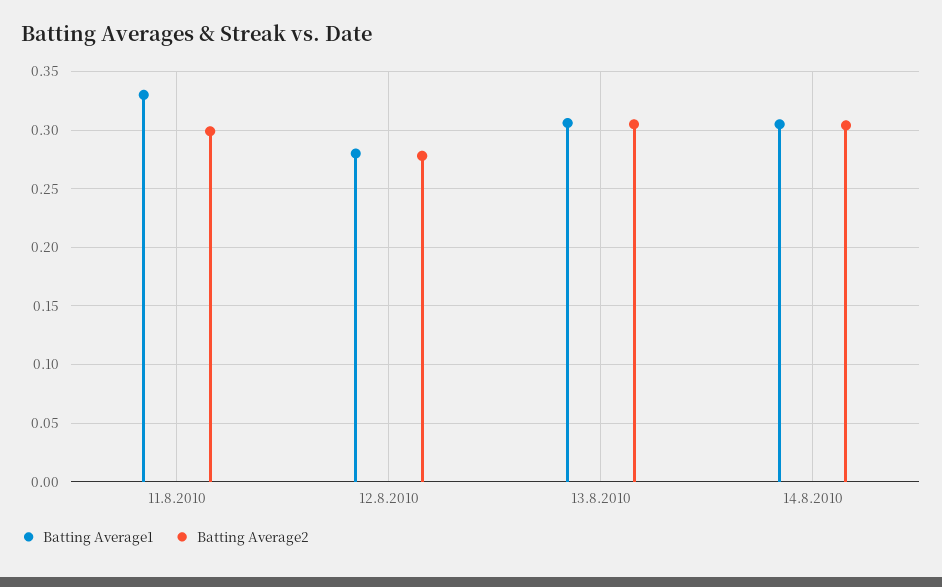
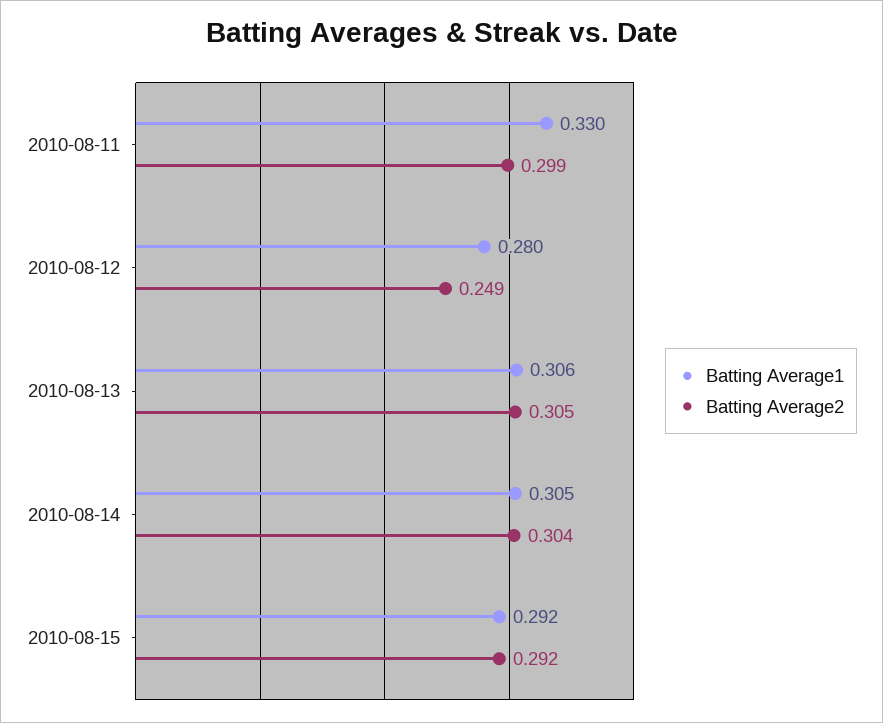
Batting Average2, 12.8.2010: 0.28 -> 0.249
Batting Average1, 2010-08-15: none -> 0.292
Batting Average2, 2010-08-15: none -> 0.292

